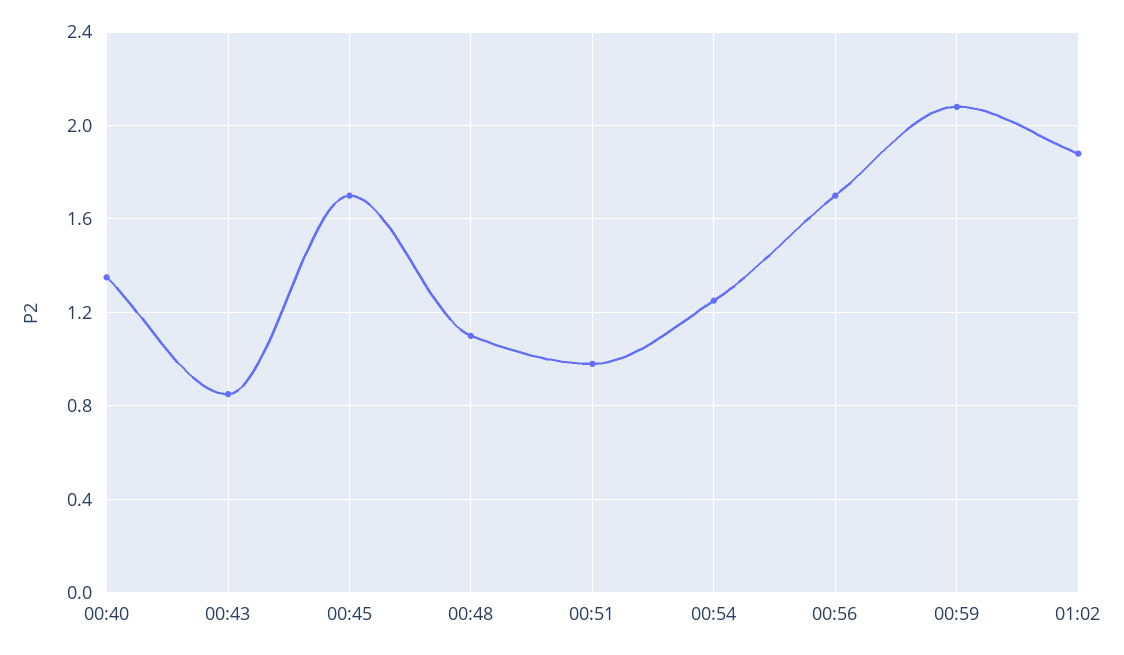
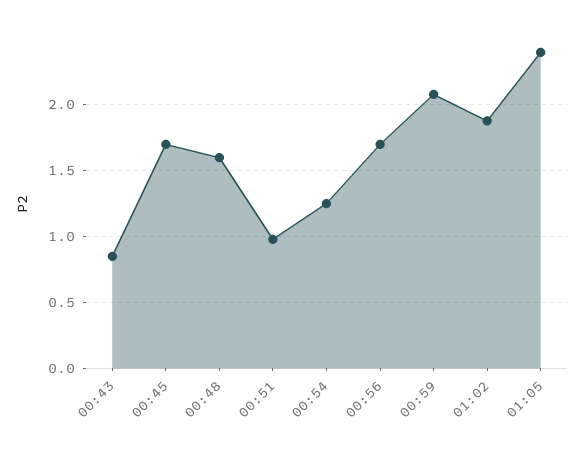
00:40: 1.35 -> none
00:48: 1.1 -> 1.6
01:05: none -> 2.4

